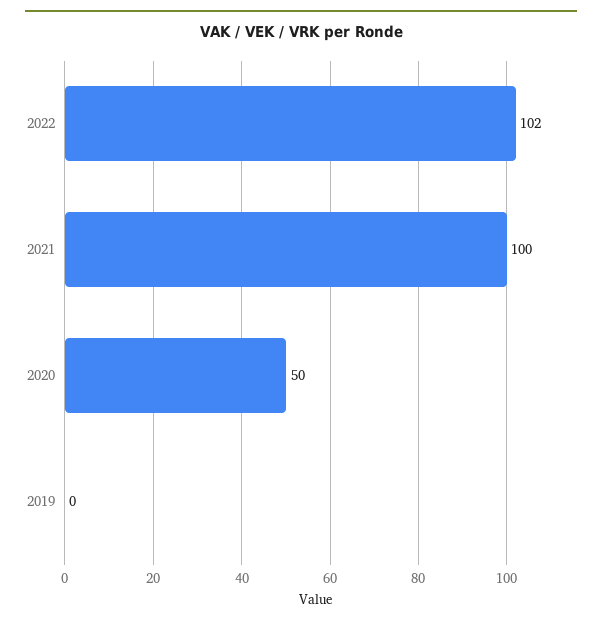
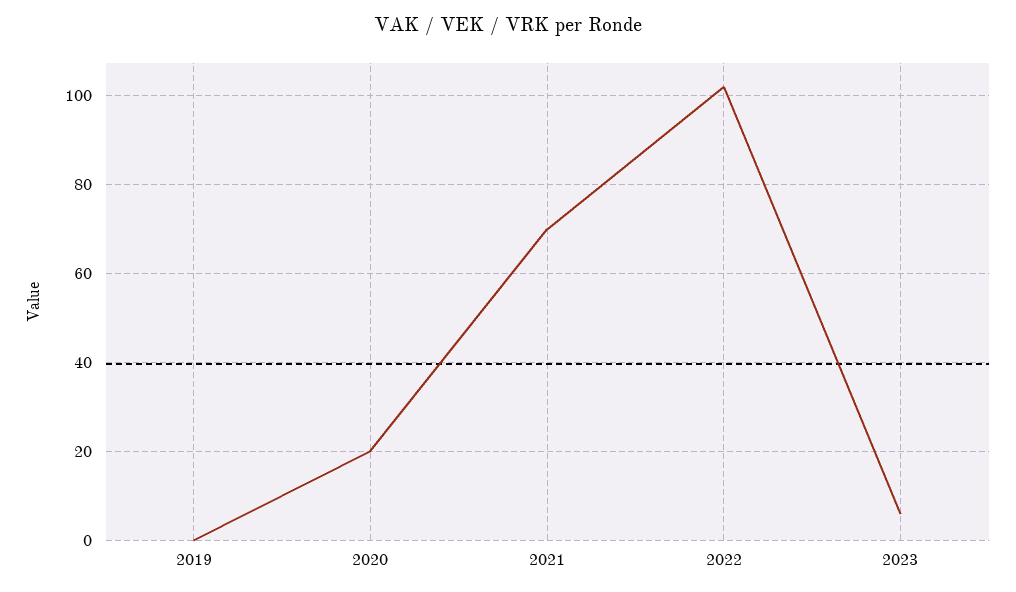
2021: 100 -> 70
2020: 50 -> 20
2023: none -> 5

